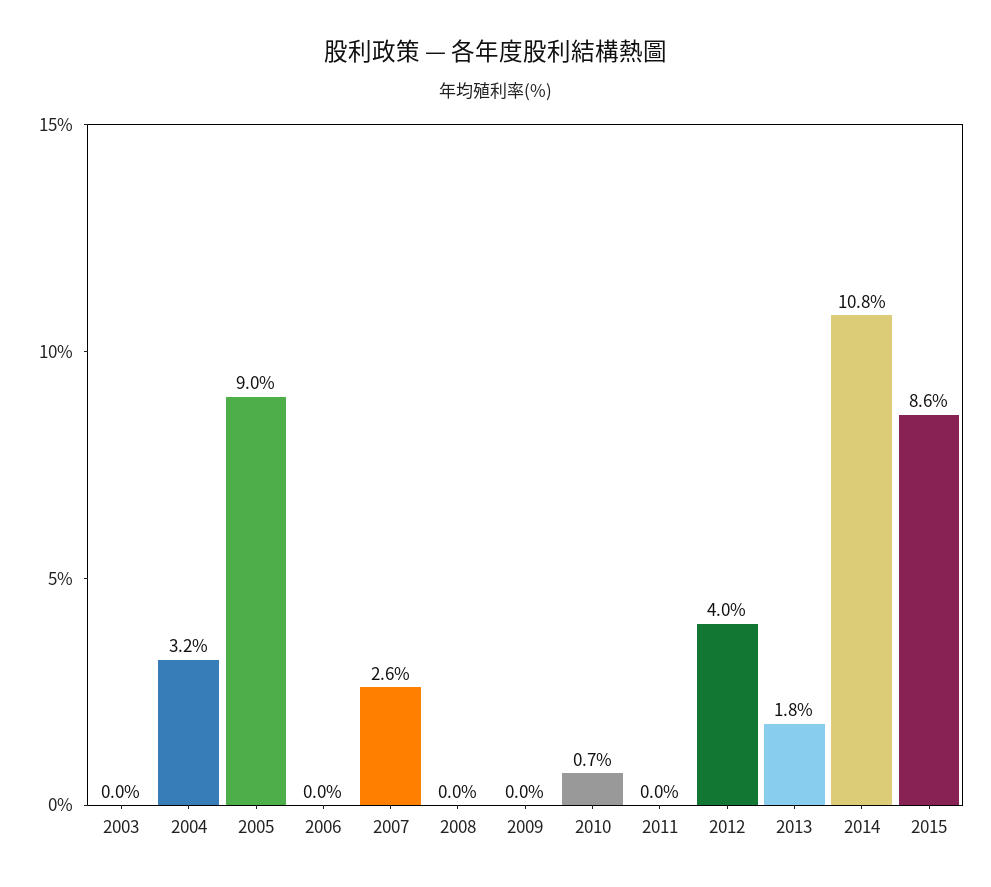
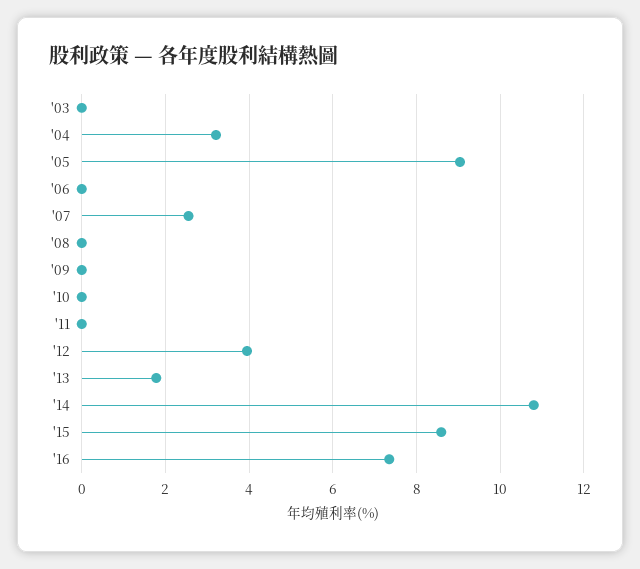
2010: 0.7 -> 0
'16: none -> 7.4

